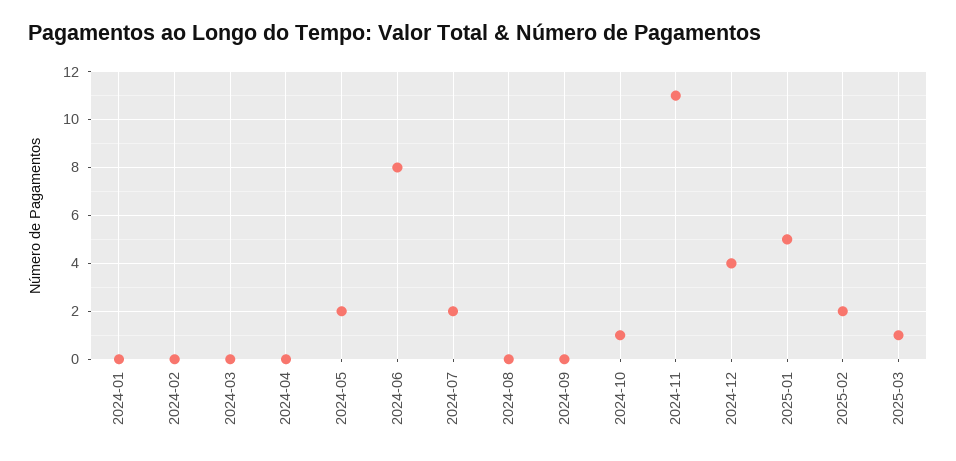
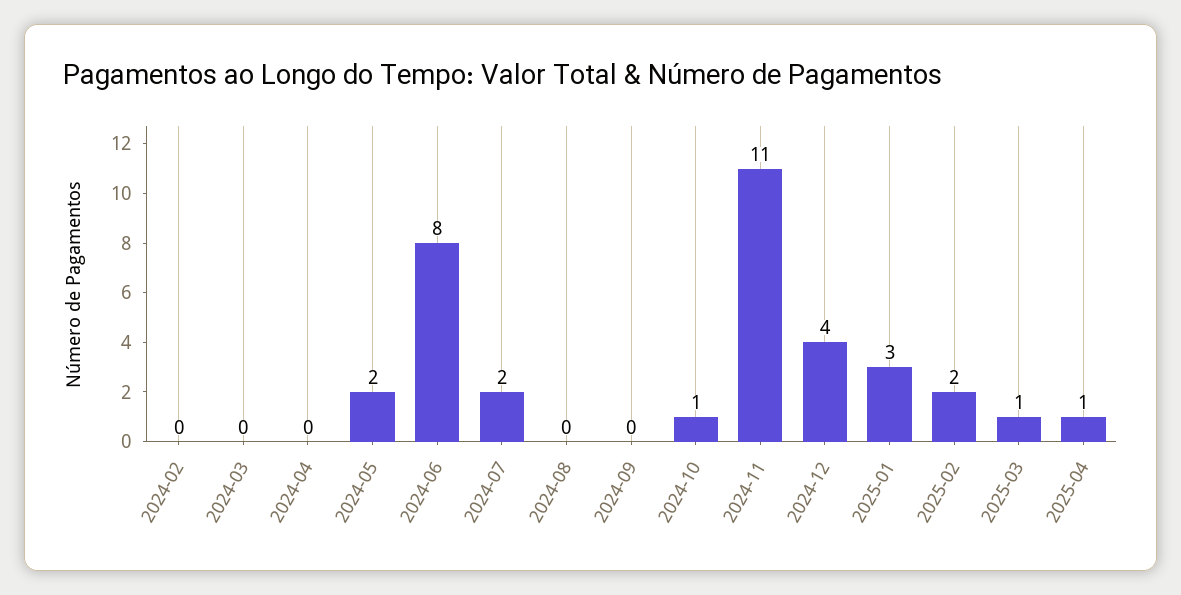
2024-01: 0 -> none
2025-01: 5 -> 3
2025-04: none -> 1

